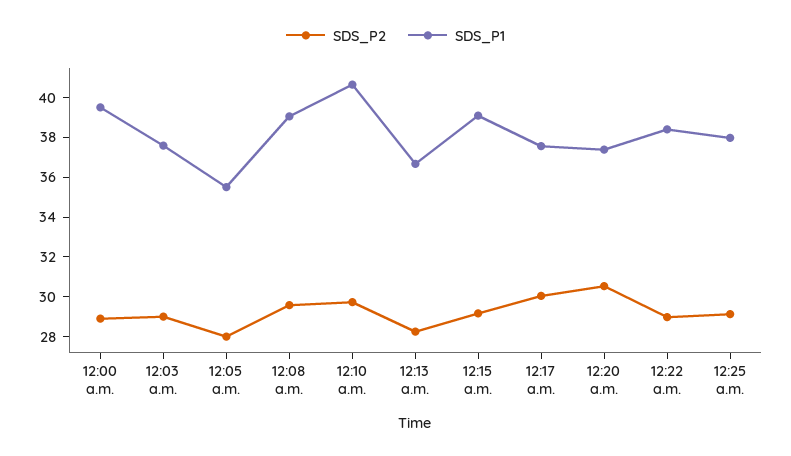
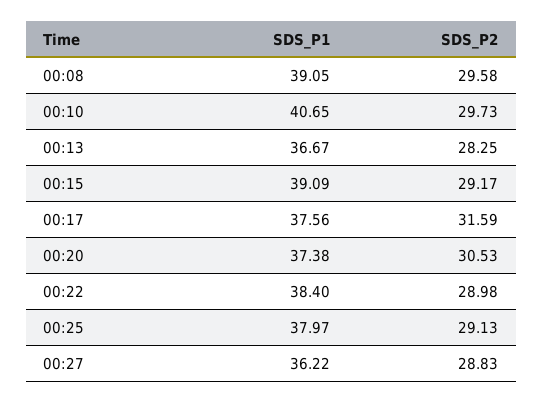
SDS_P2, 12:00 a.m.: 29 -> none
SDS_P1, 12:00 a.m.: 39.5 -> none
SDS_P2, 12:03 a.m.: 29 -> none
SDS_P1, 12:03 a.m.: 37.5 -> none
SDS_P2, 12:05 a.m.: 28 -> none
SDS_P1, 12:05 a.m.: 35.5 -> none
SDS_P2, 12:17 a.m.: 30 -> 31.59
SDS_P1, 00:27: none -> 36.22
SDS_P2, 00:27: none -> 28.83

